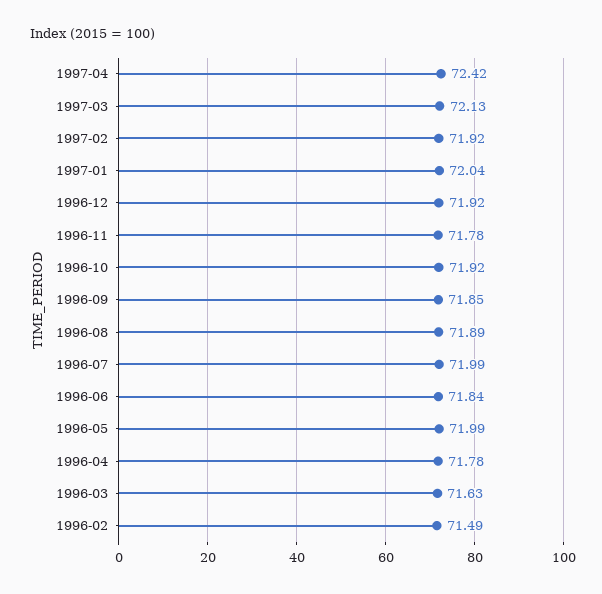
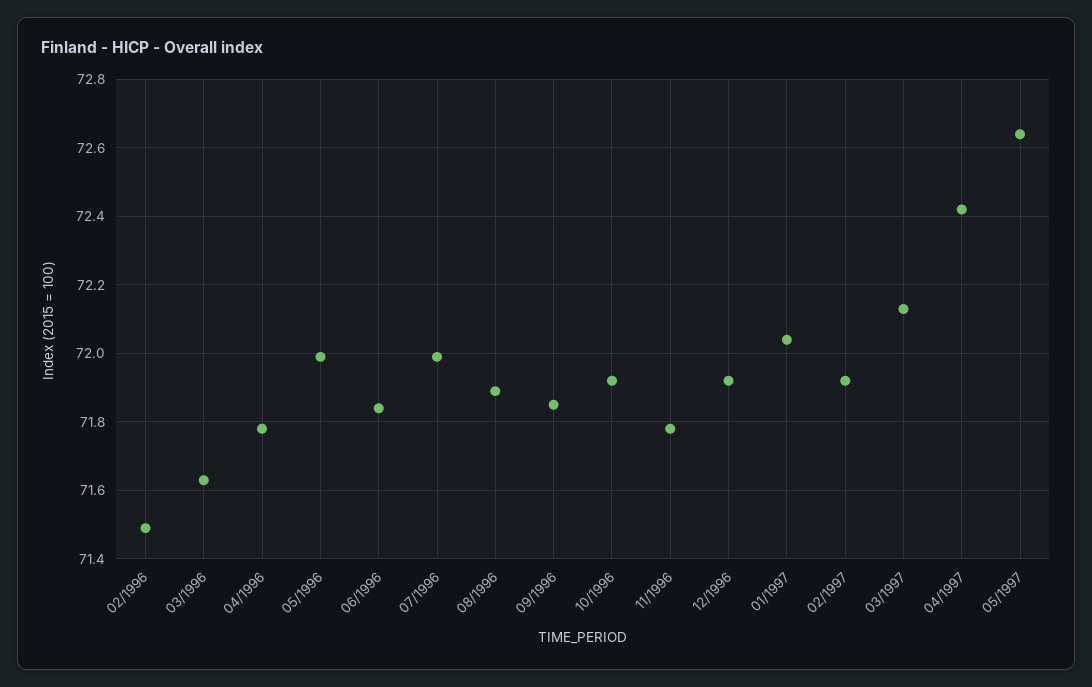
05/1997: none -> 72.65

